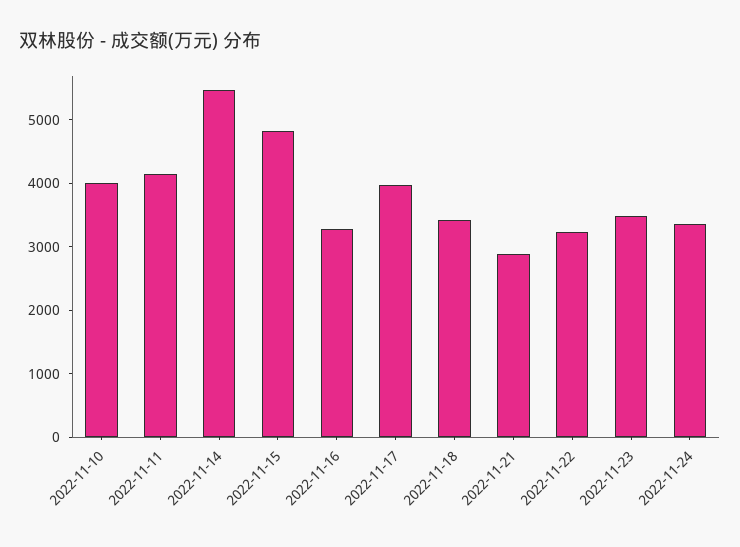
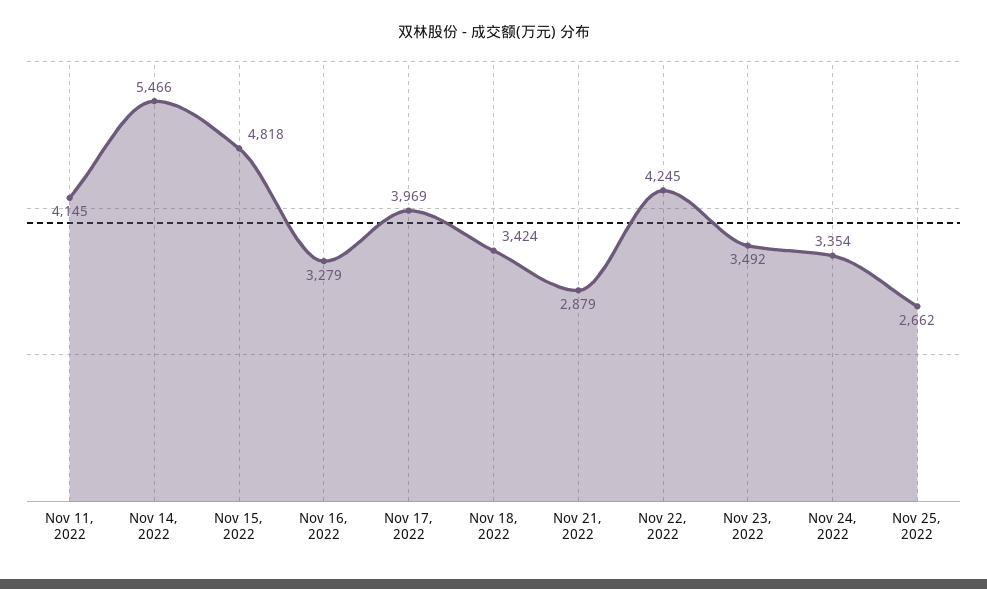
2022-11-10: 4000 -> none
2022-11-22: 3200 -> 4245
Nov 25, 2022: none -> 2662

